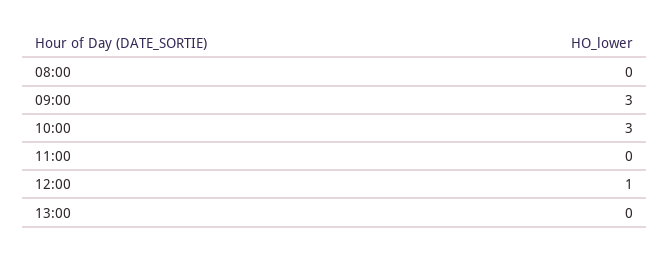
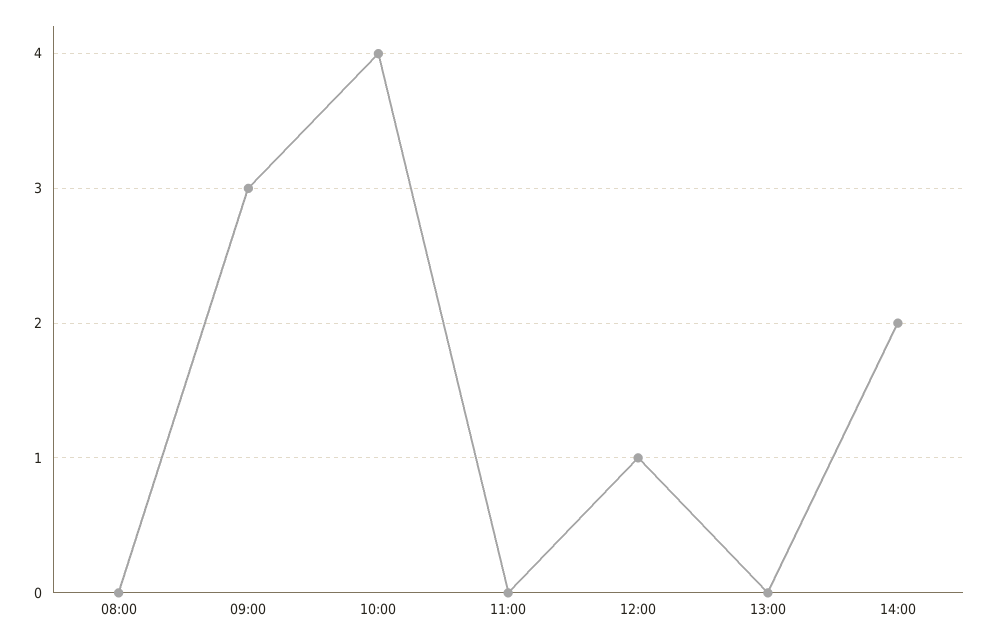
10:00: 3 -> 4
14:00: none -> 2

